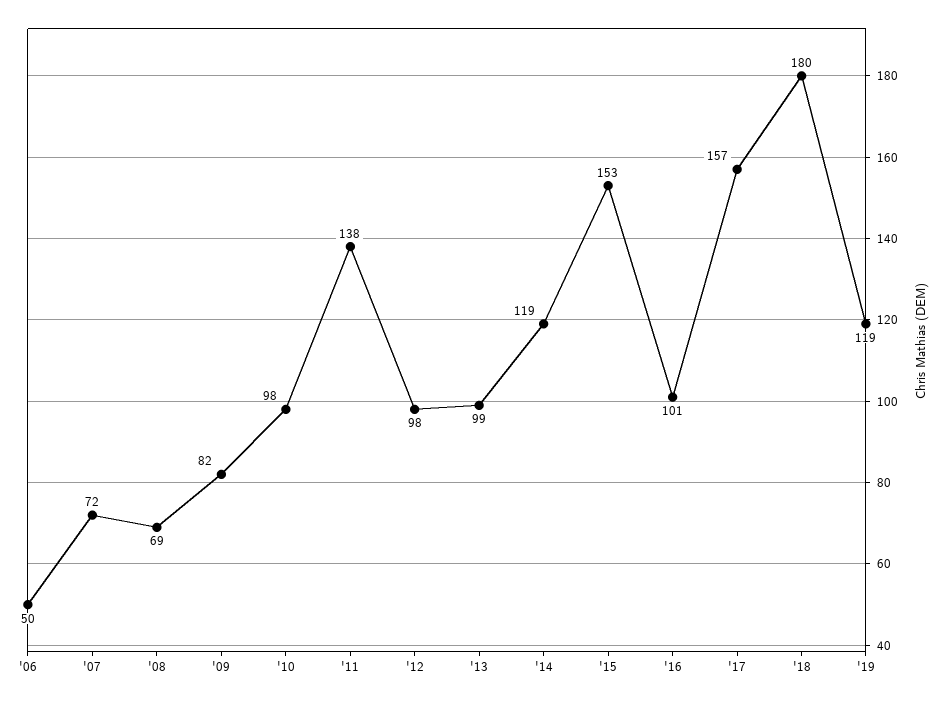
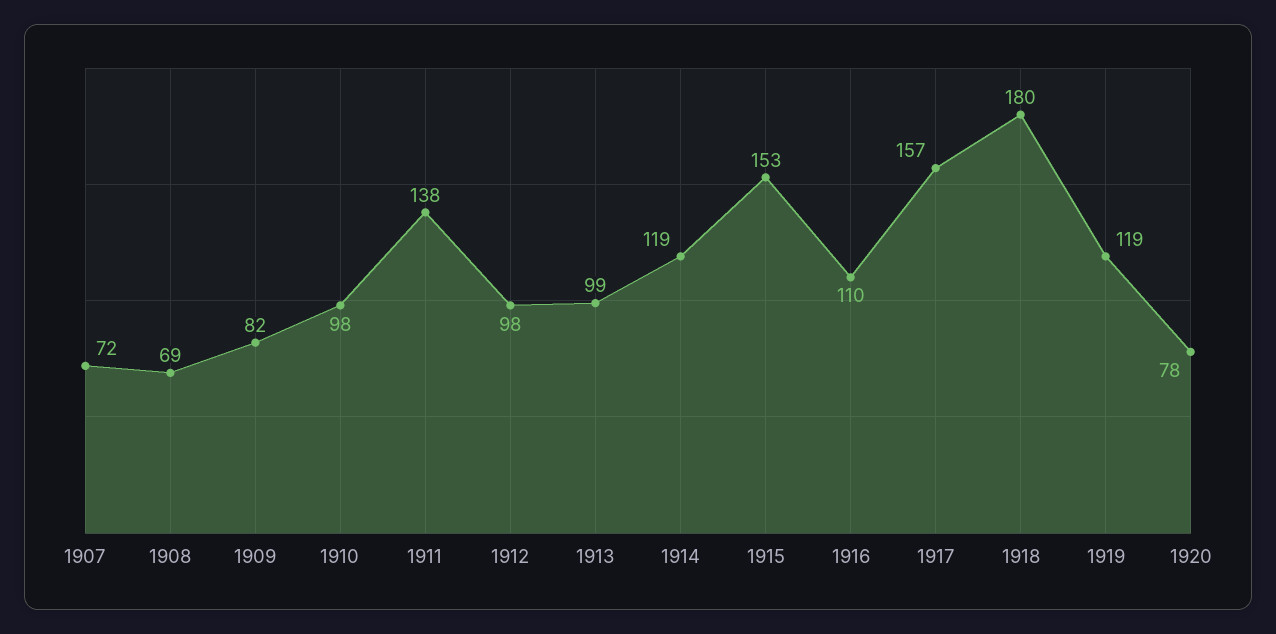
'06: 50 -> none
'16: 101 -> 110
1920: none -> 78

